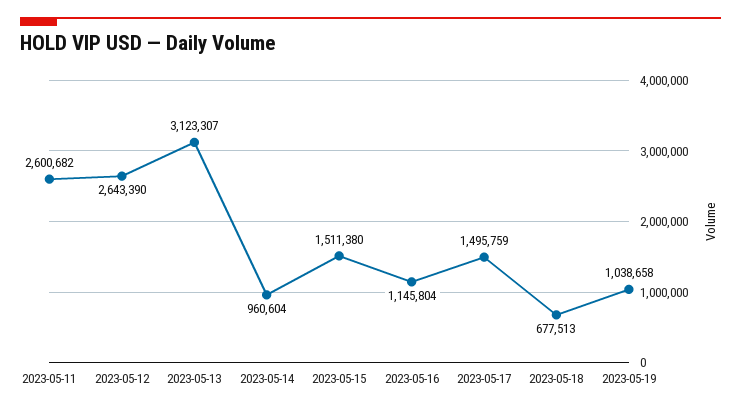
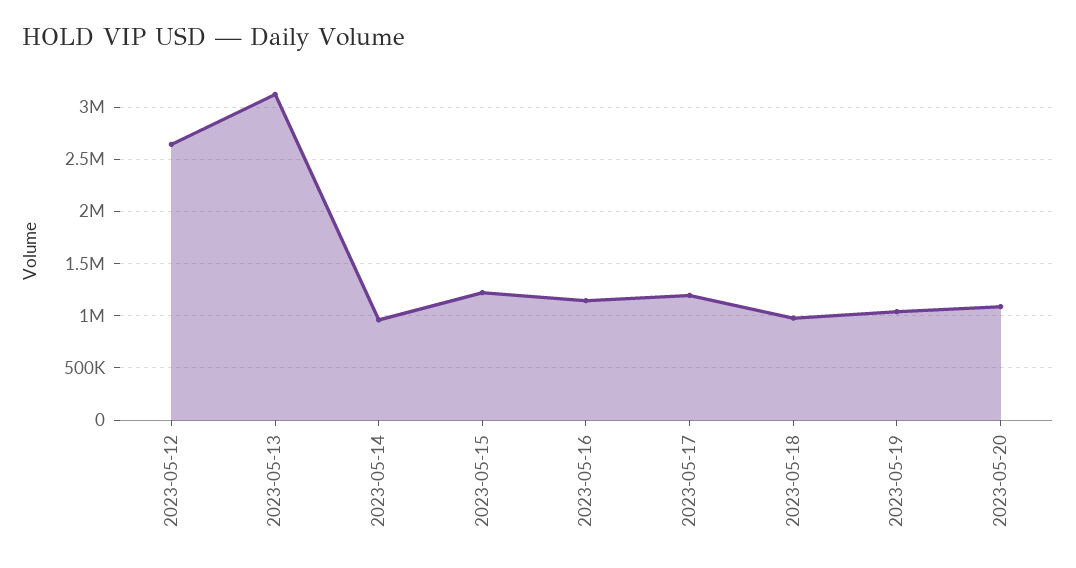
2023-05-11: 2600682 -> none
2023-05-15: 1511380 -> 1200000
2023-05-17: 1495759 -> 1200000
2023-05-18: 677513 -> 1000000
2023-05-20: none -> 1100000

